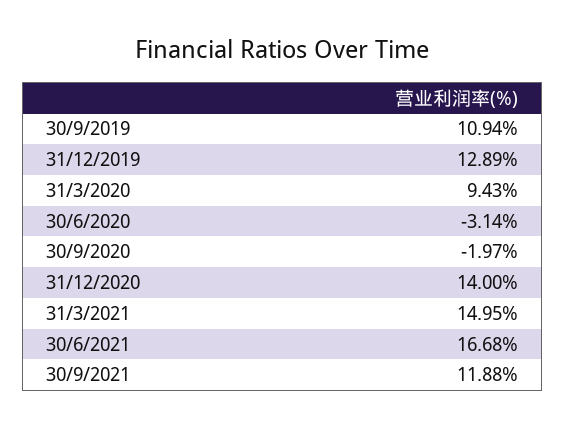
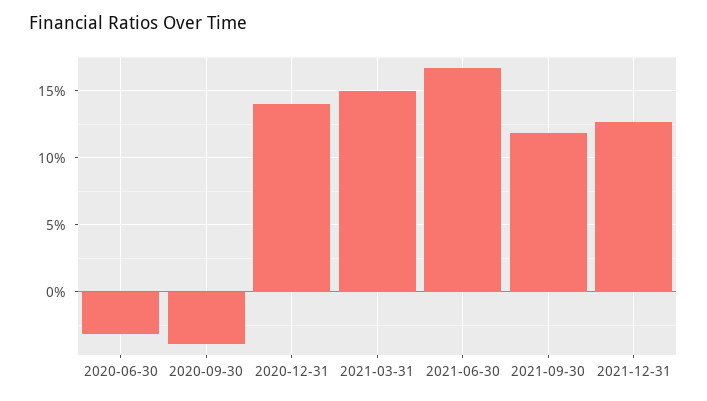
30/9/2019: 10.94 -> none
31/12/2019: 12.89 -> none
31/3/2020: 9.43 -> none
30/9/2020: -1.97 -> -4
2021-12-31: none -> 12.5

